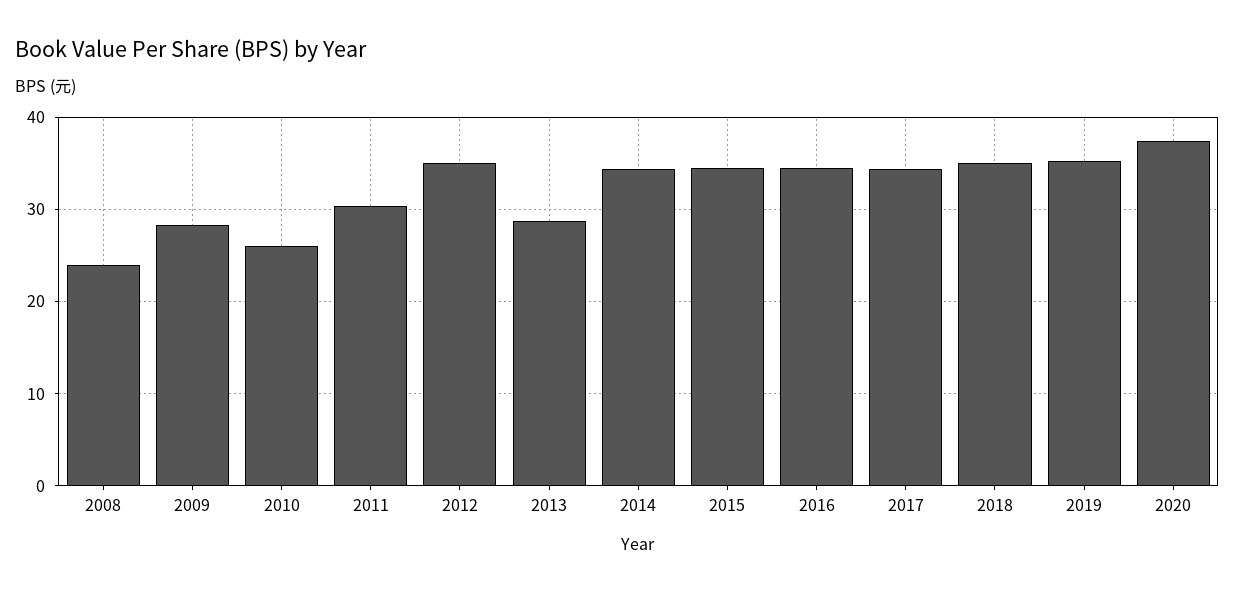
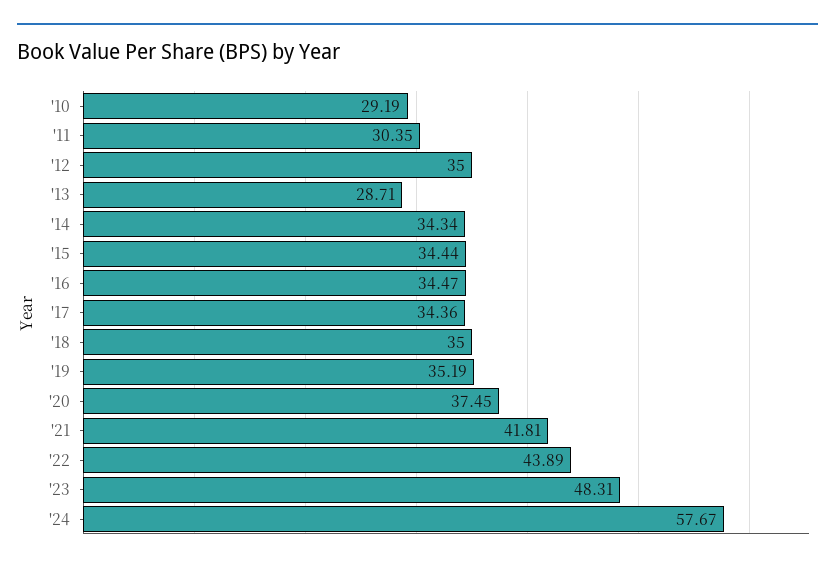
2008: 24 -> none
2009: 28 -> none
2010: 26 -> 29.19
'21: none -> 41.81
'22: none -> 43.89
'23: none -> 48.31
'24: none -> 57.67

